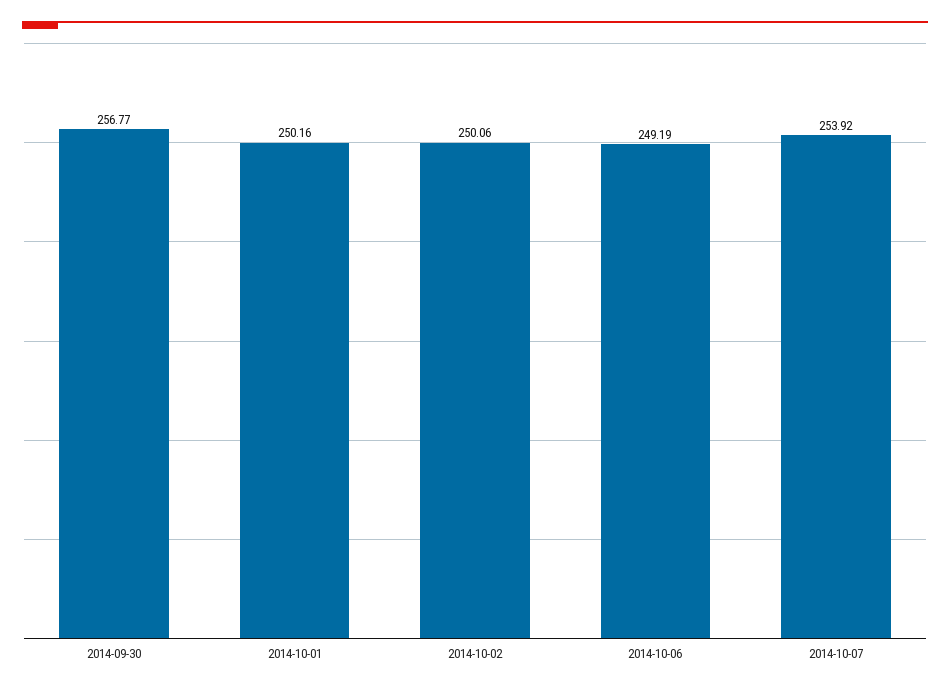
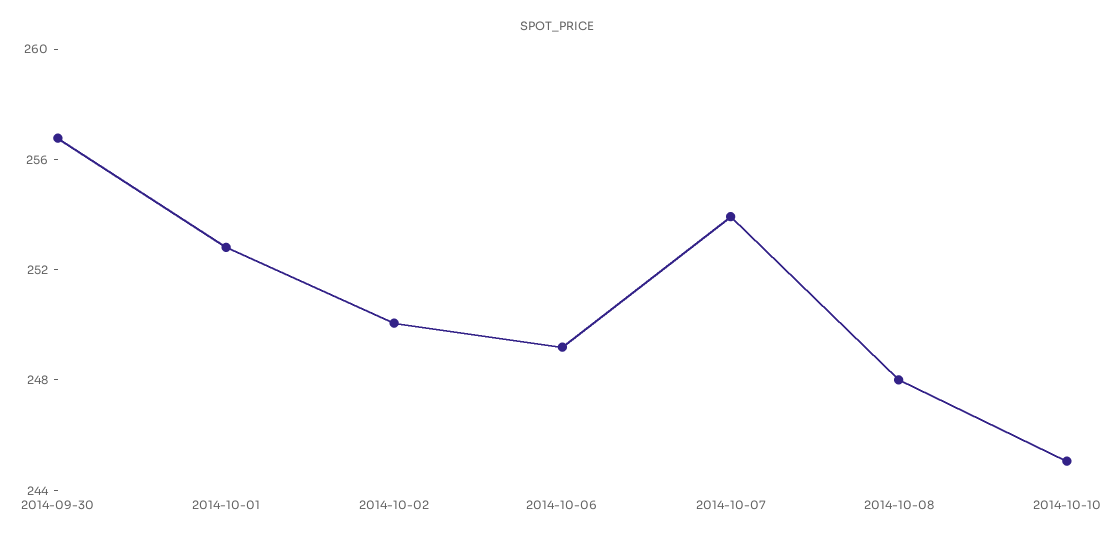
2014-10-01: 250.16 -> 253
2014-10-08: none -> 248
2014-10-10: none -> 245

